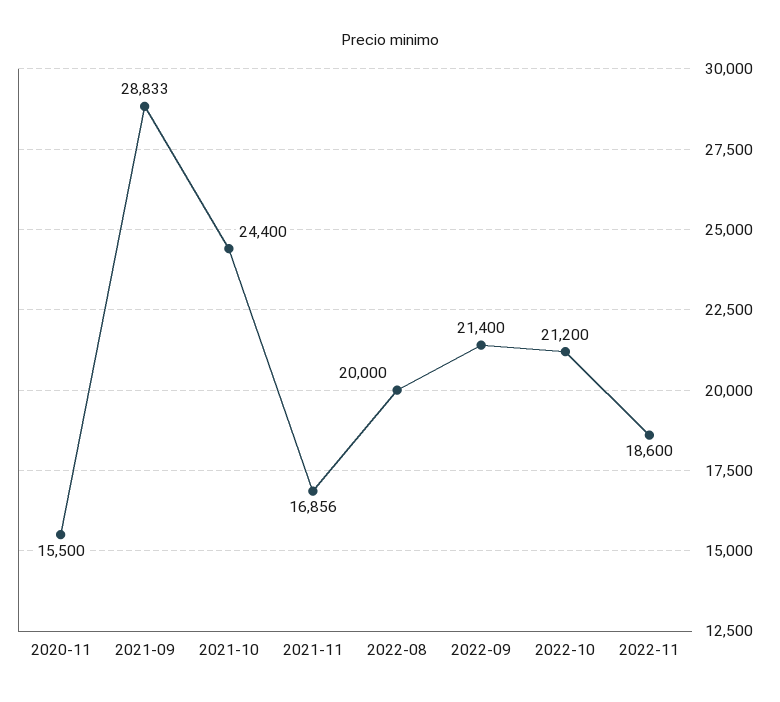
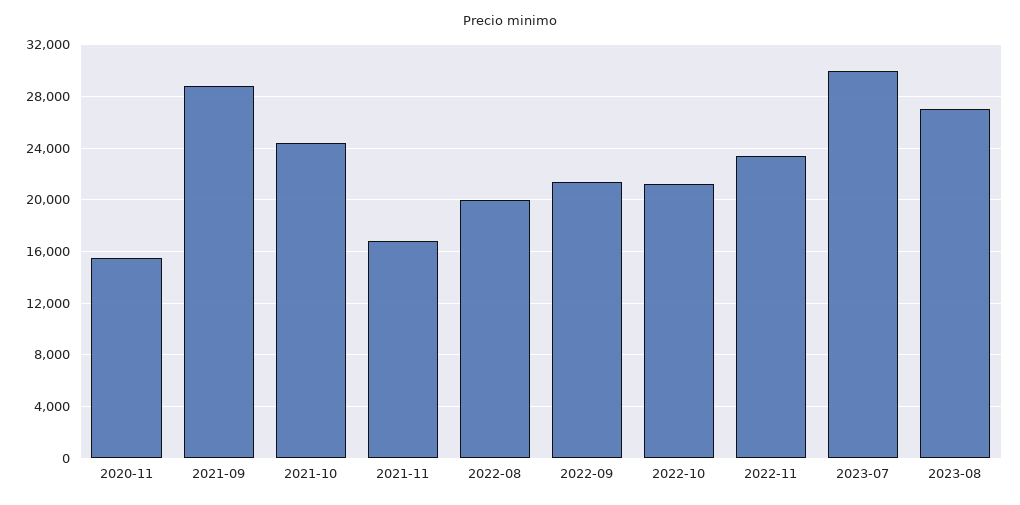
2022-11: 18600 -> 23500
2023-07: none -> 30000
2023-08: none -> 27000

